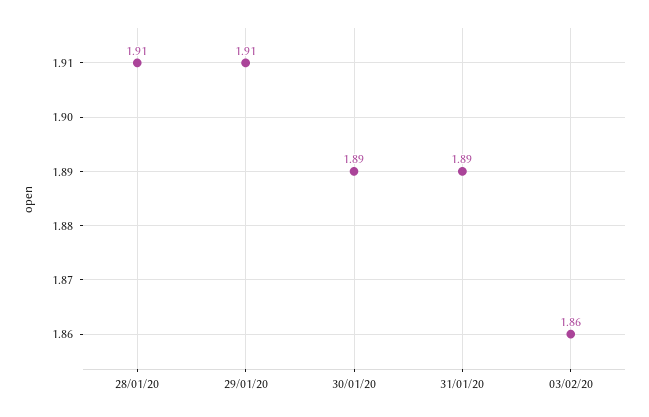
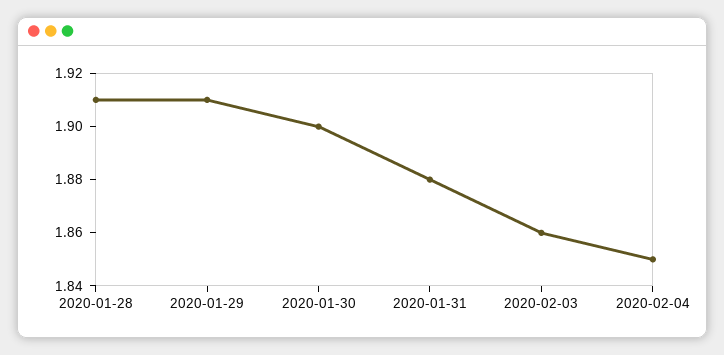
30/01/20: 1.89 -> 1.9
31/01/20: 1.89 -> 1.88
2020-02-04: none -> 1.85

